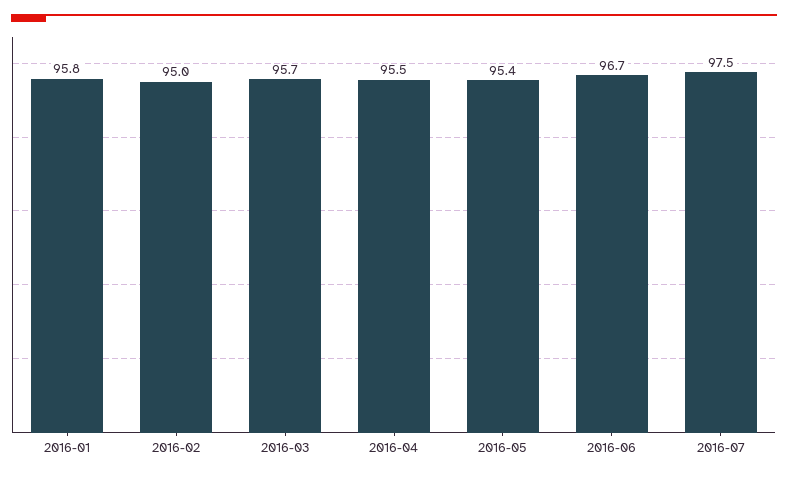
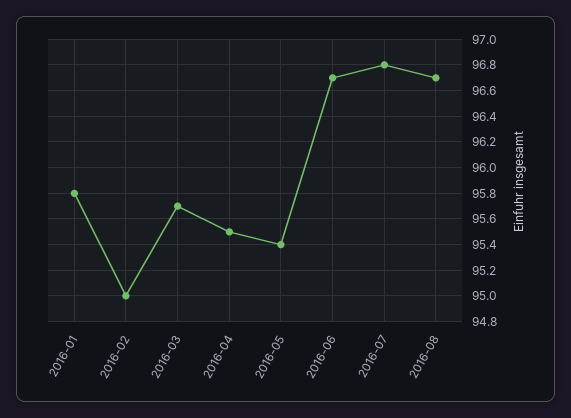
2016-07: 97.5 -> 96.8
2016-08: none -> 96.7

